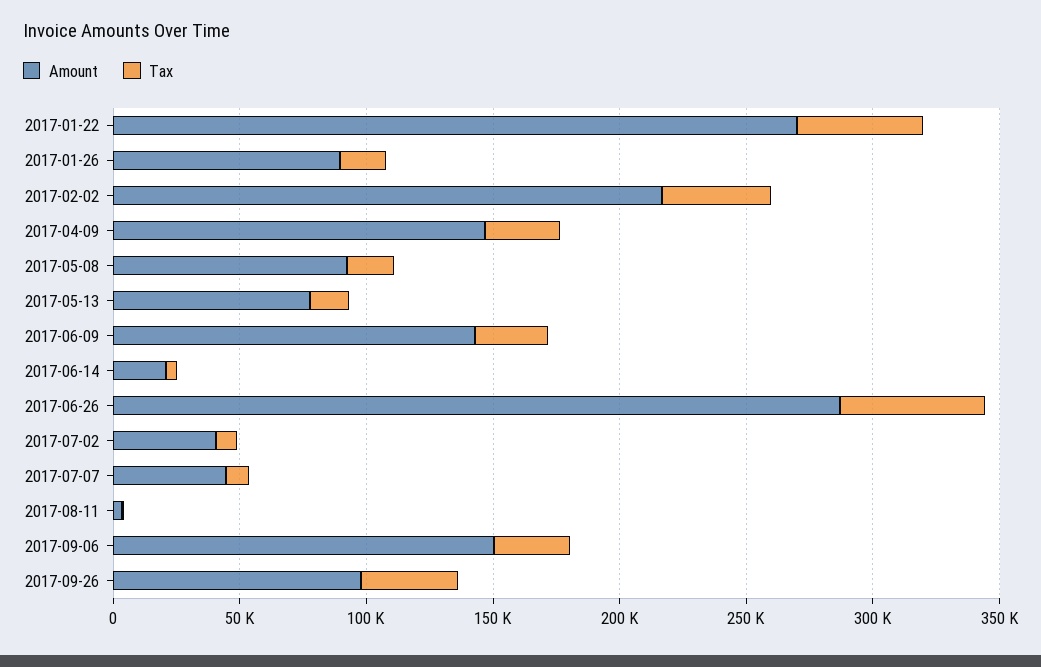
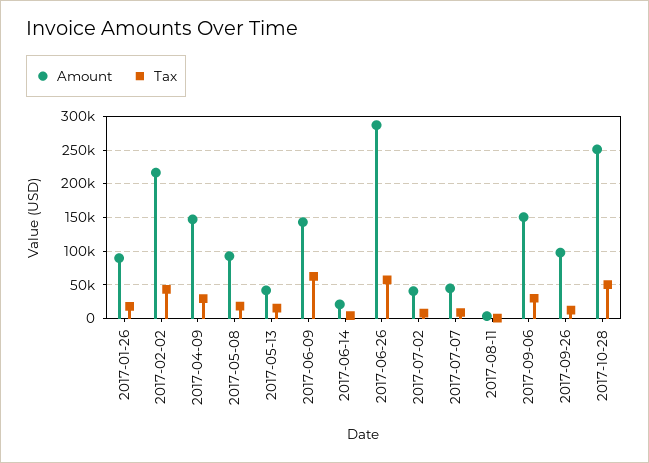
Amount, 2017-01-22: 270000 -> none
Tax, 2017-01-22: 50000 -> none
Amount, 2017-05-13: 80000 -> 40000
Tax, 2017-06-09: 30000 -> 60000
Tax, 2017-09-26: 40000 -> 10000
Amount, 2017-10-28: none -> 250000
Tax, 2017-10-28: none -> 50000

